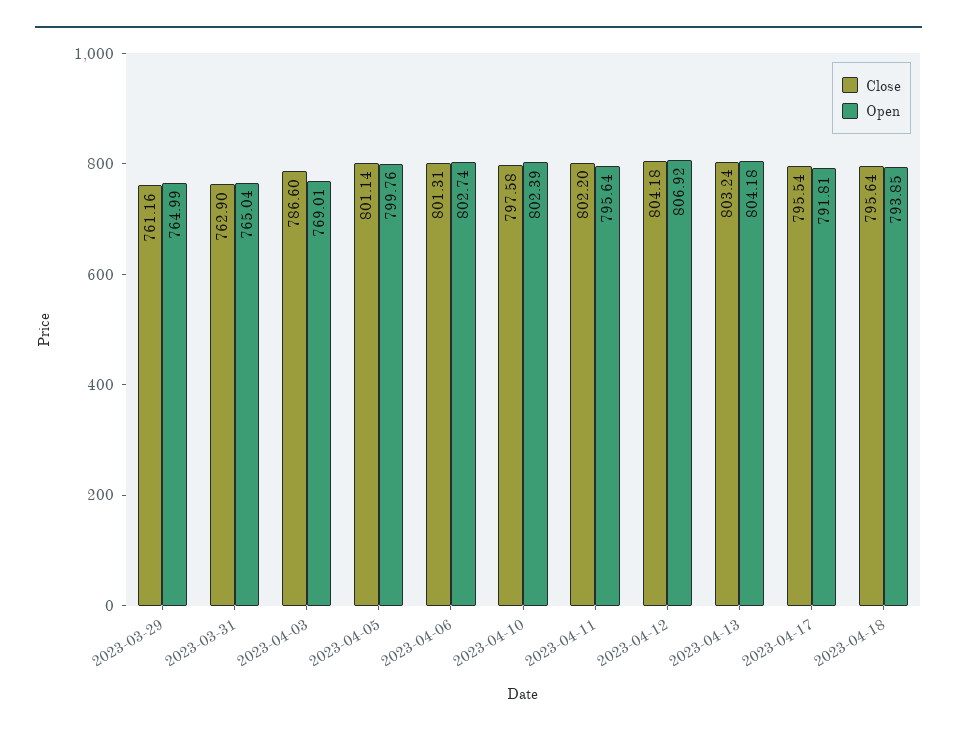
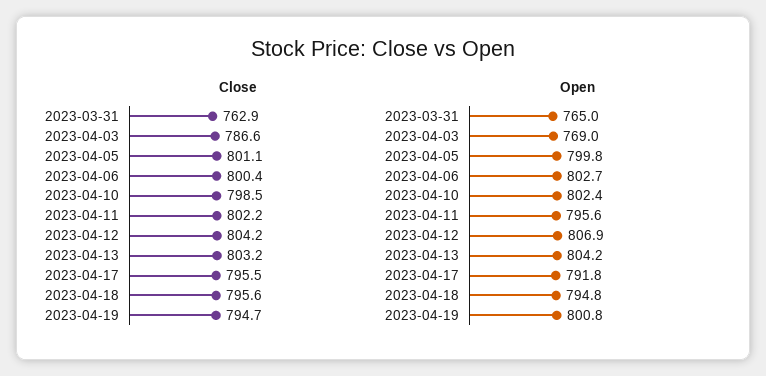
Close, 2023-03-29: 761.16 -> none
Open, 2023-03-29: 764.99 -> none
Close, 2023-04-06: 801.31 -> 800.4
Close, 2023-04-10: 797.58 -> 798.5
Open, 2023-04-18: 793.85 -> 794.8
Close, 2023-04-19: none -> 794.7
Open, 2023-04-19: none -> 800.8

